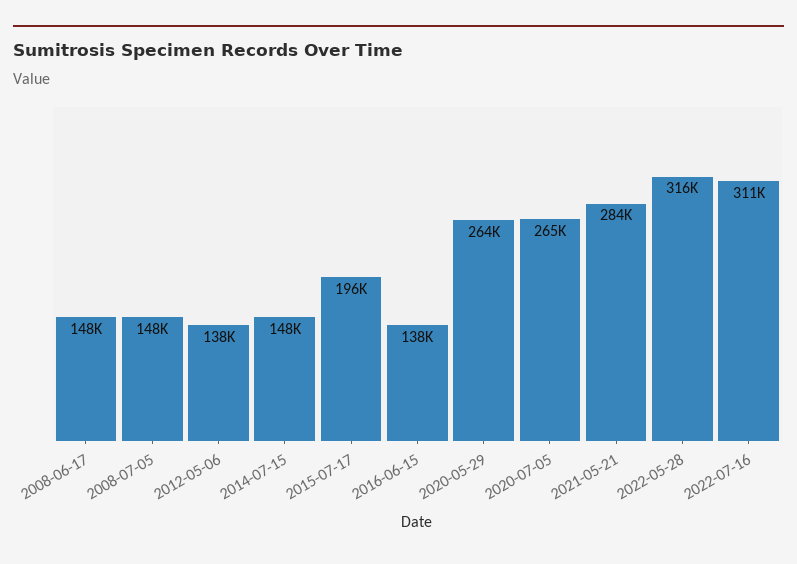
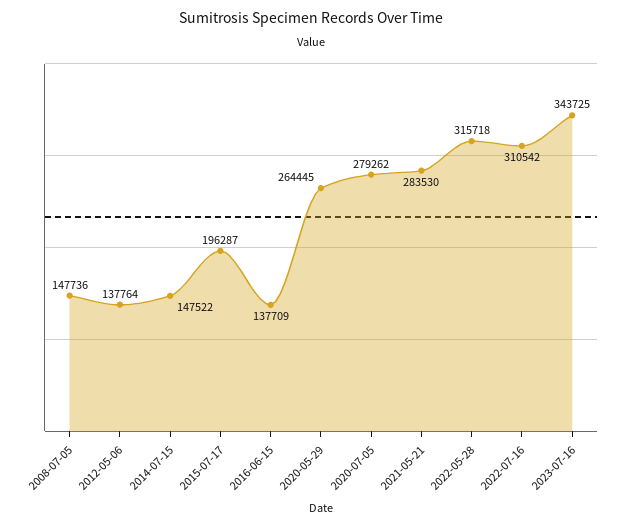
2008-06-17: 148000 -> none
2020-07-05: 265000 -> 279262
2023-07-16: none -> 343725

